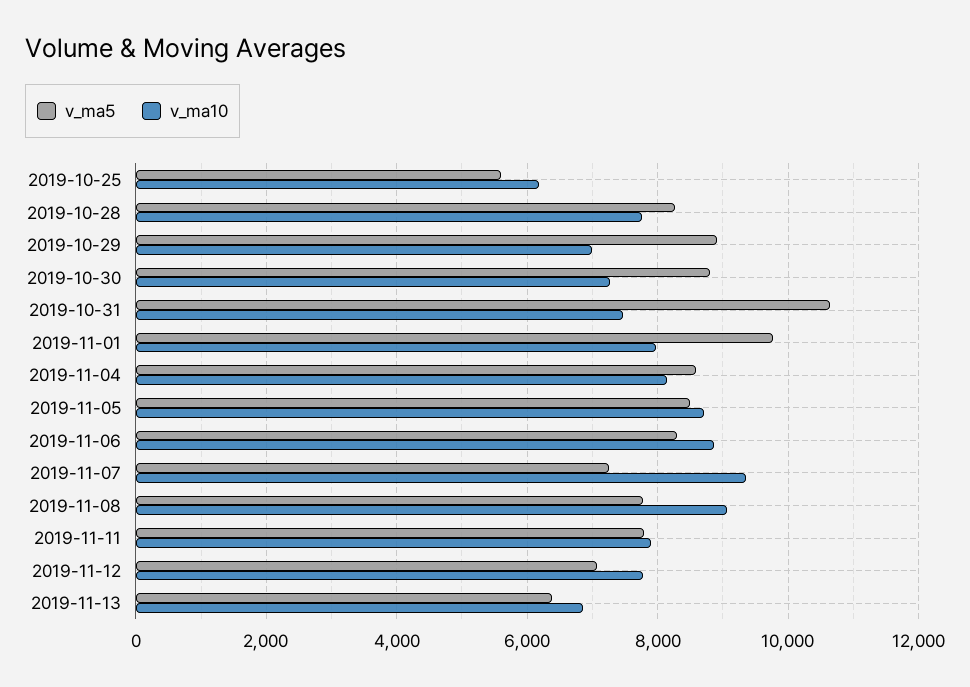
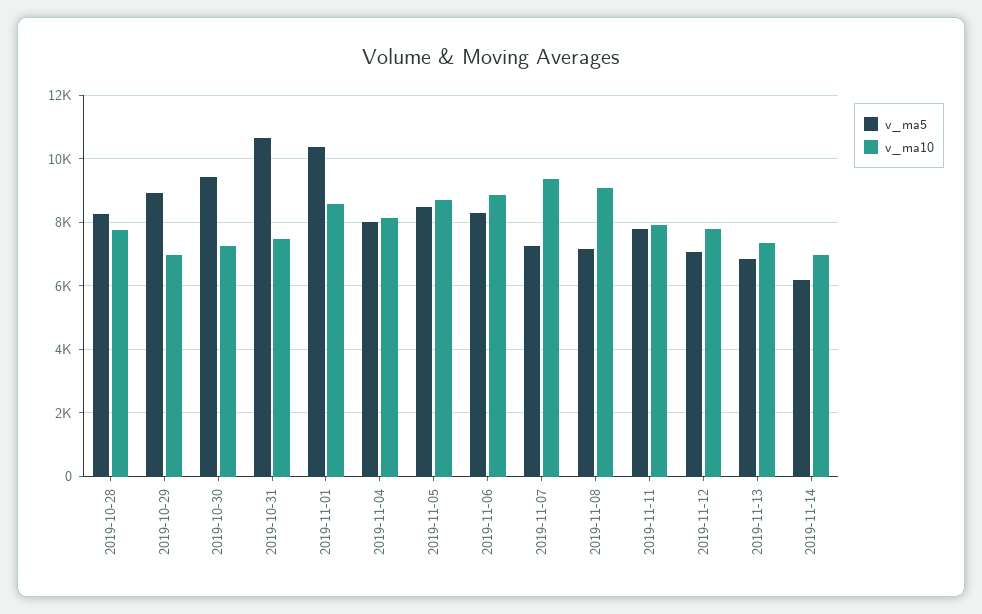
v_ma5, 2019-10-25: 5600 -> none
v_ma10, 2019-10-25: 6200 -> none
v_ma5, 2019-10-30: 8800 -> 9400
v_ma5, 2019-11-01: 9800 -> 10400
v_ma10, 2019-11-01: 8000 -> 8600
v_ma5, 2019-11-04: 8600 -> 8000
v_ma5, 2019-11-08: 7800 -> 7200
v_ma5, 2019-11-13: 6400 -> 6800
v_ma10, 2019-11-13: 6800 -> 7400
v_ma5, 2019-11-14: none -> 6200
v_ma10, 2019-11-14: none -> 7000

